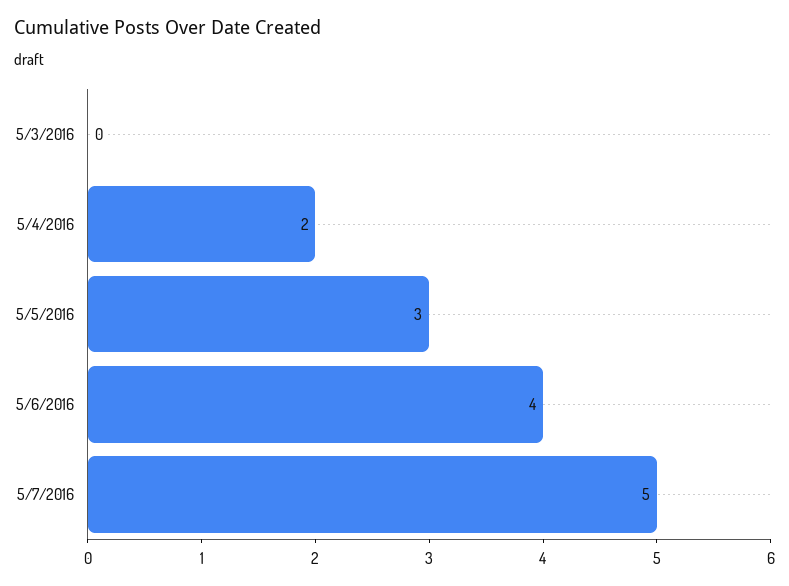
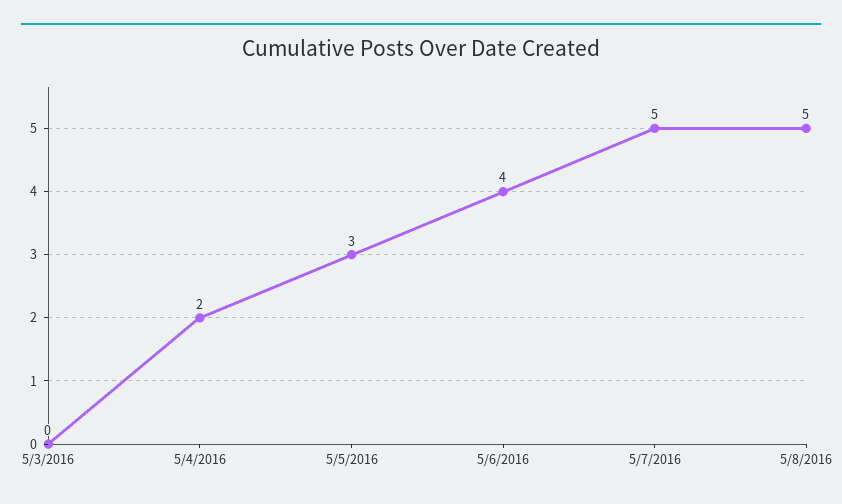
5/8/2016: none -> 5

